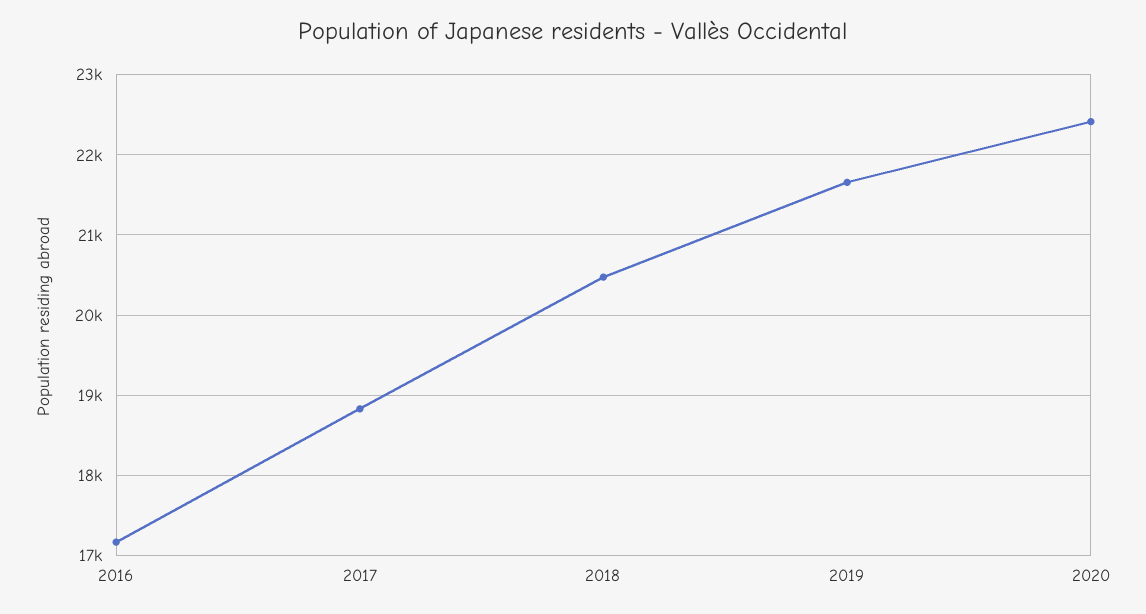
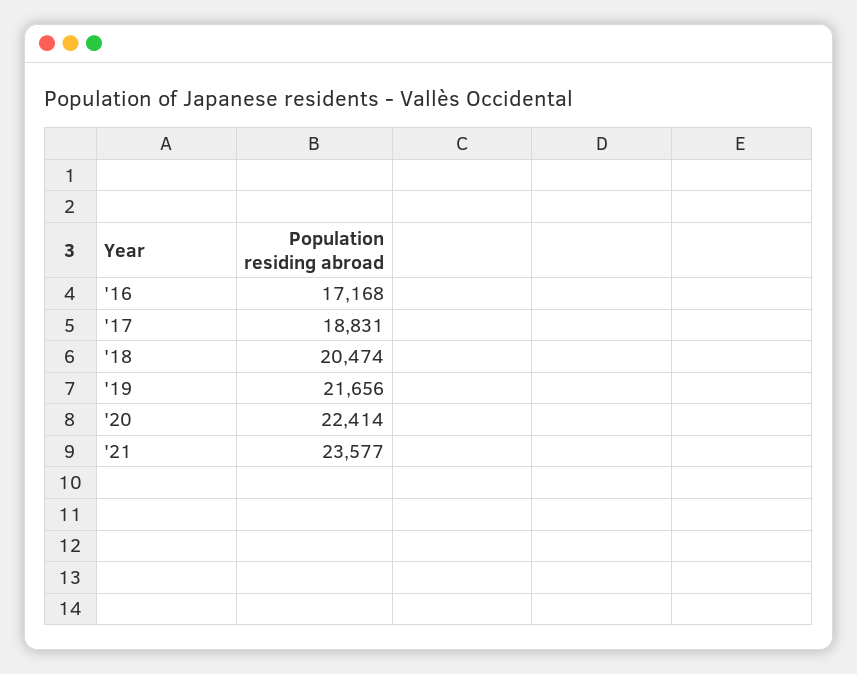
'21: none -> 23577

